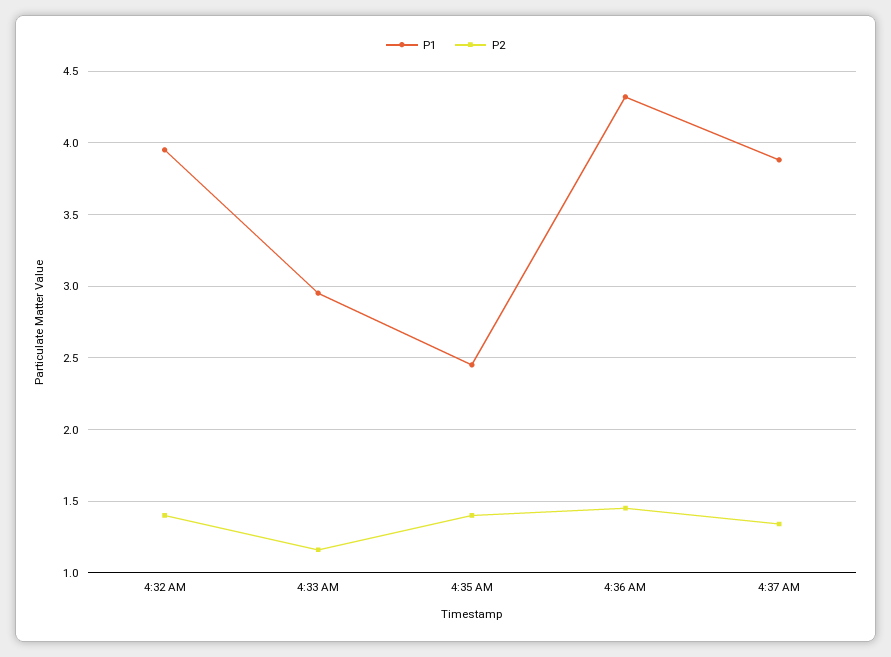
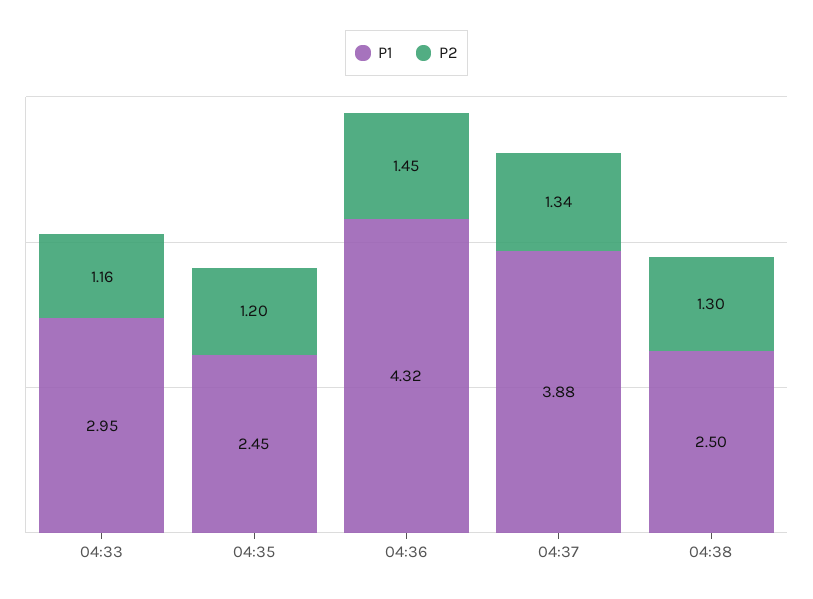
P1, 4:32 AM: 3.95 -> none
P2, 4:32 AM: 1.4 -> none
P2, 4:35 AM: 1.4 -> 1.2
P1, 04:38: none -> 2.5
P2, 04:38: none -> 1.3

